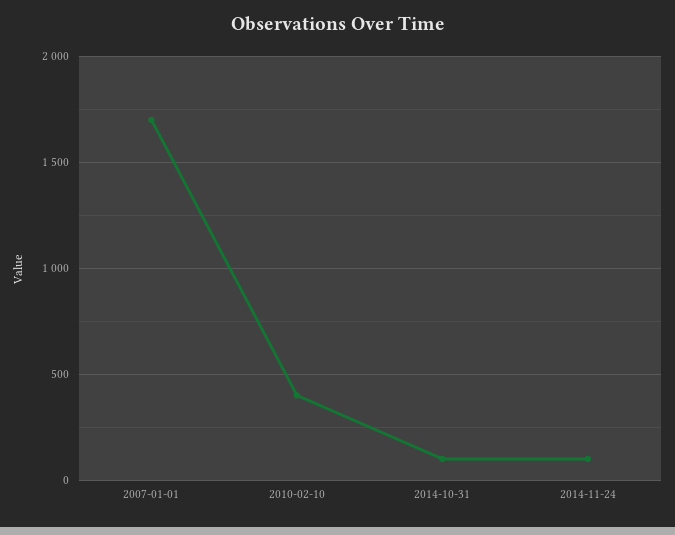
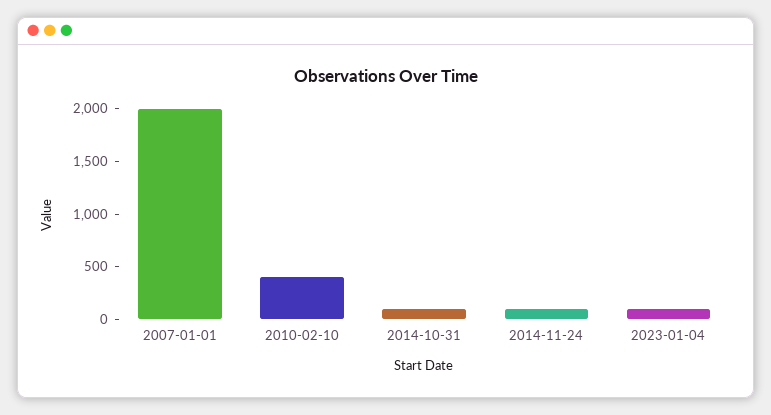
2007-01-01: 1700 -> 2000
2023-01-04: none -> 100

